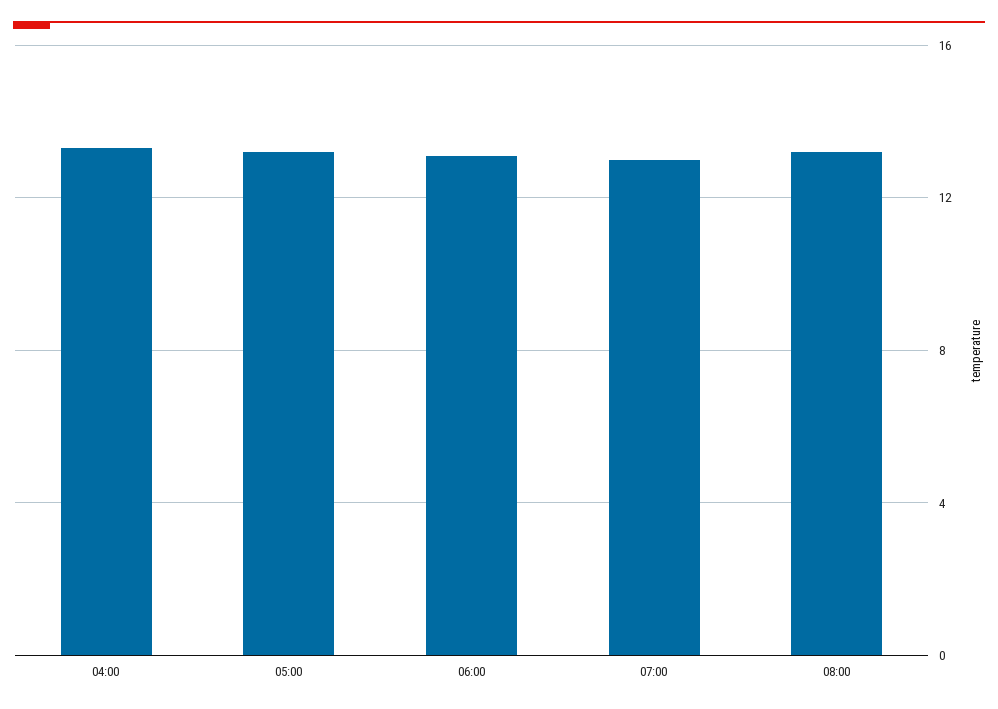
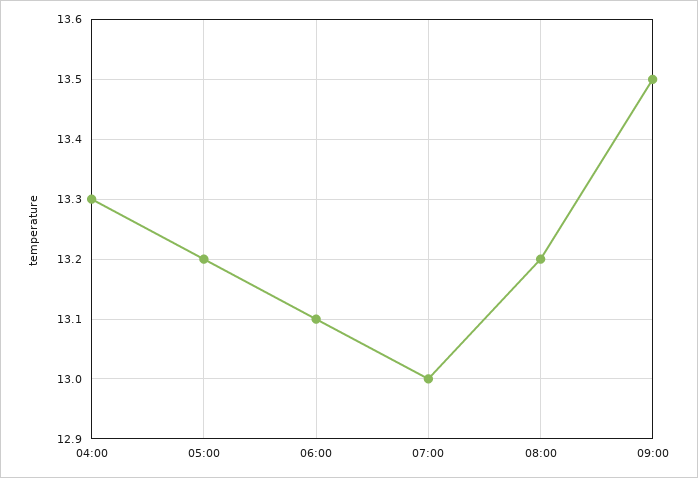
09:00: none -> 13.5

